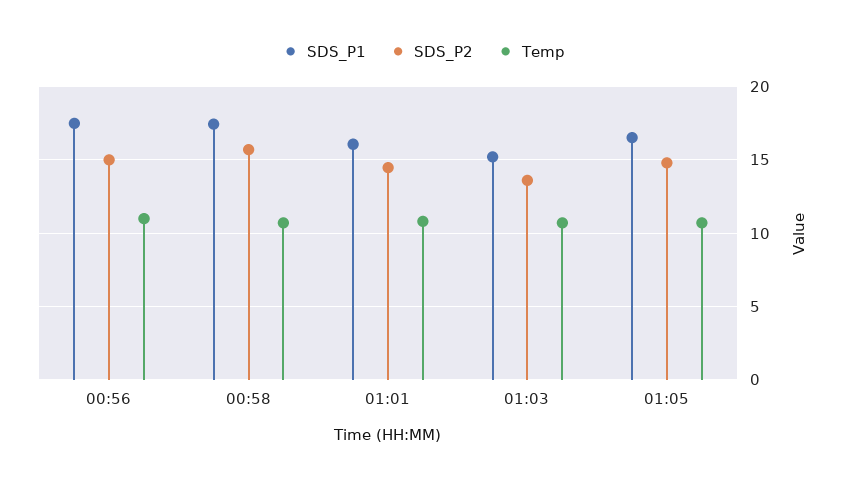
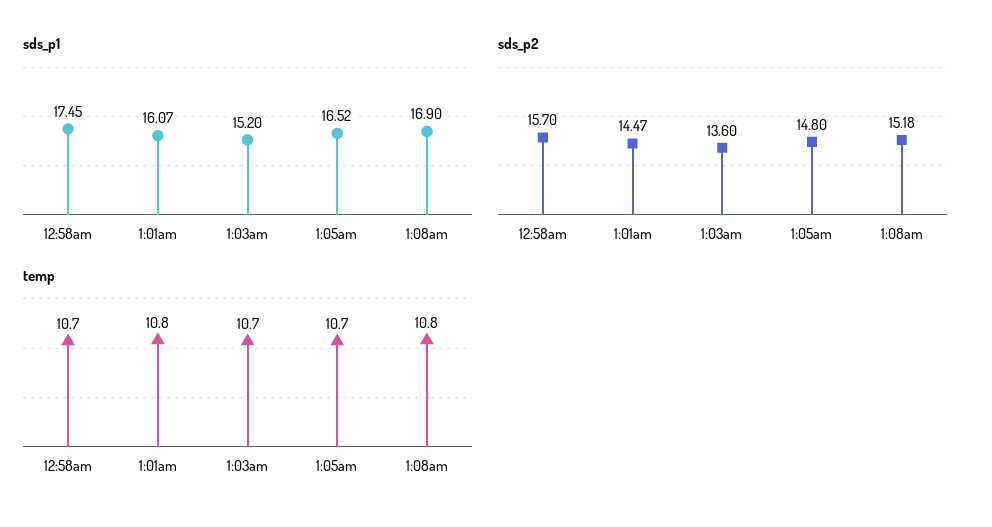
SDS_P1, 00:56: 17.5 -> none
SDS_P2, 00:56: 15 -> none
Temp, 00:56: 11 -> none
SDS_P1, 1:08am: none -> 16.9
SDS_P2, 1:08am: none -> 15.18
Temp, 1:08am: none -> 10.8

